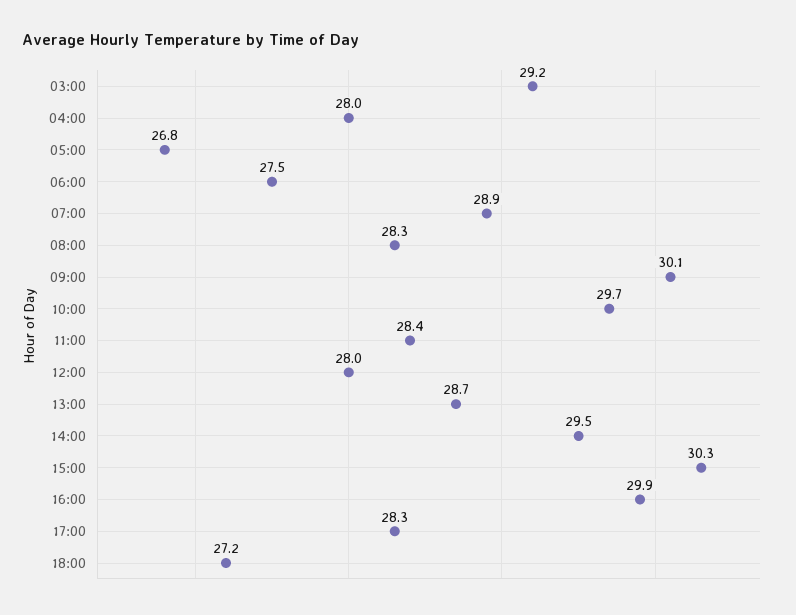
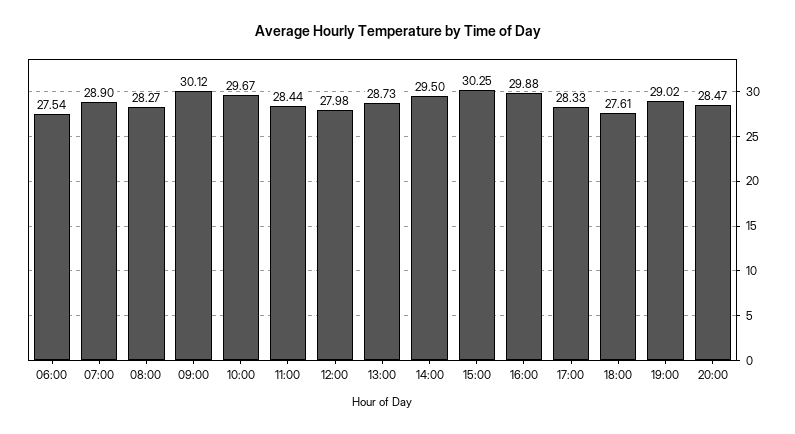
03:00: 29.2 -> none
04:00: 28 -> none
05:00: 26.8 -> none
18:00: 27.2 -> 27.61
19:00: none -> 29.02
20:00: none -> 28.47

